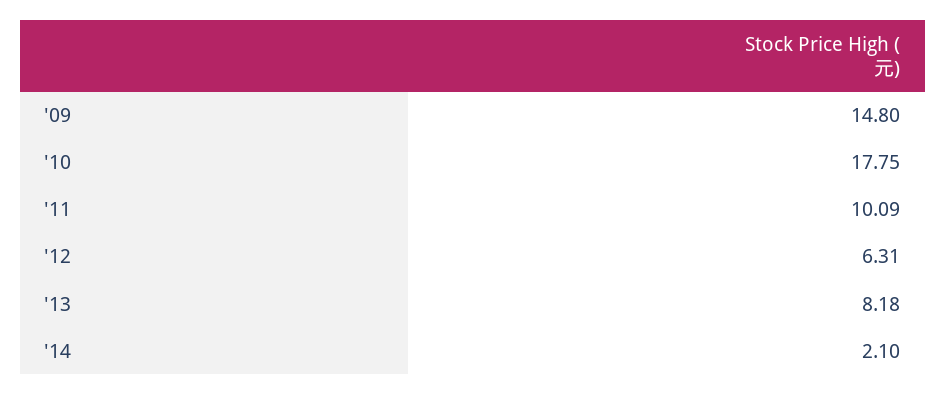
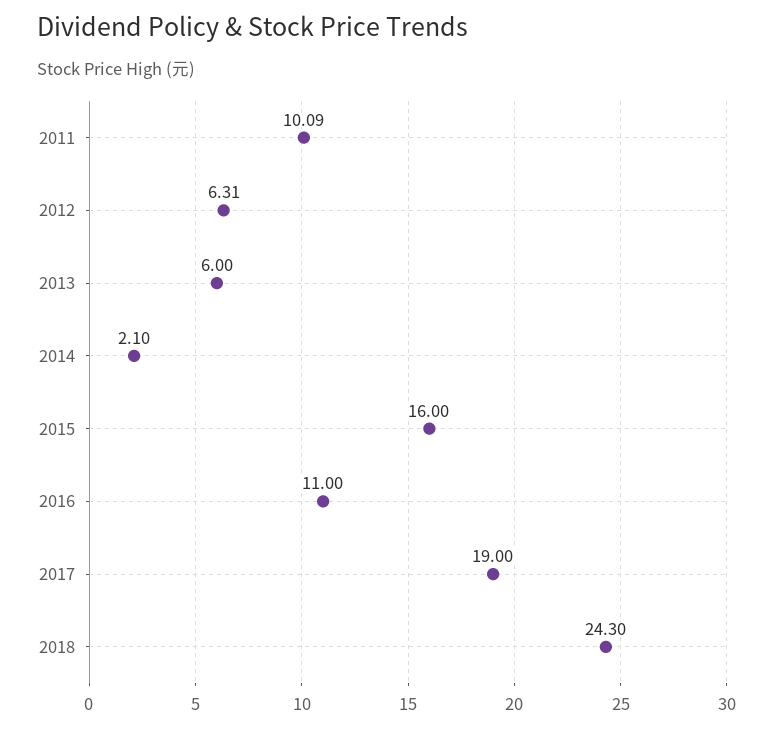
'09: 14.8 -> none
'10: 17.75 -> none
'13: 8.18 -> 6
2015: none -> 16
2016: none -> 11
2017: none -> 19
2018: none -> 24.3

